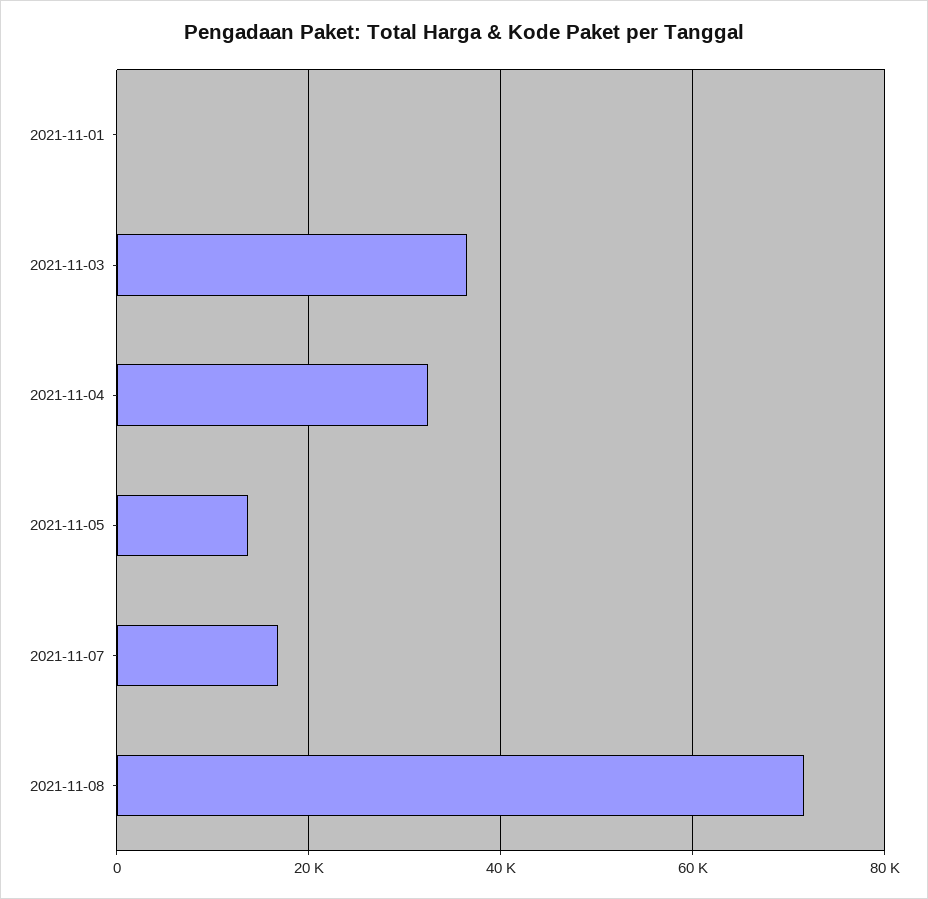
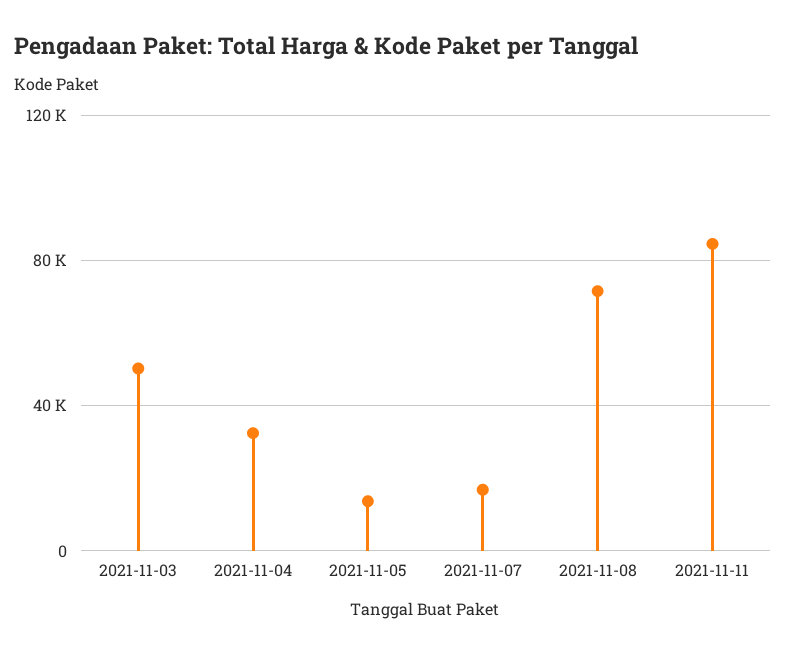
2021-11-01: 0 -> none
2021-11-03: 36000 -> 50000
2021-11-11: none -> 85000

